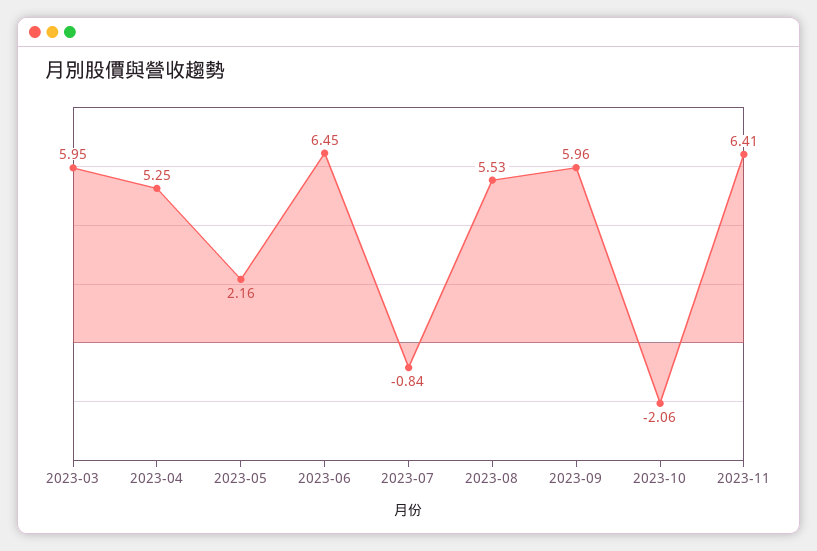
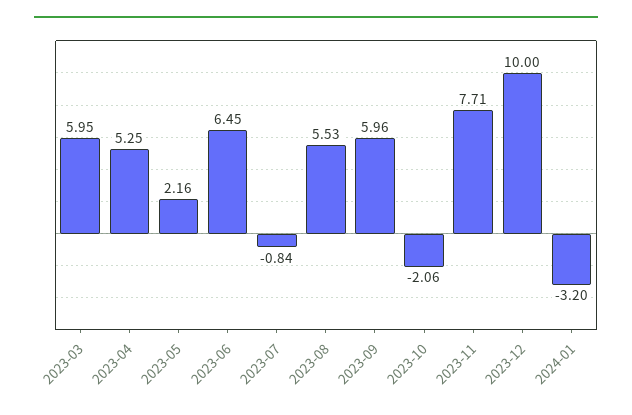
2023-11: 6.41 -> 7.71
2023-12: none -> 10
2024-01: none -> -3.2

